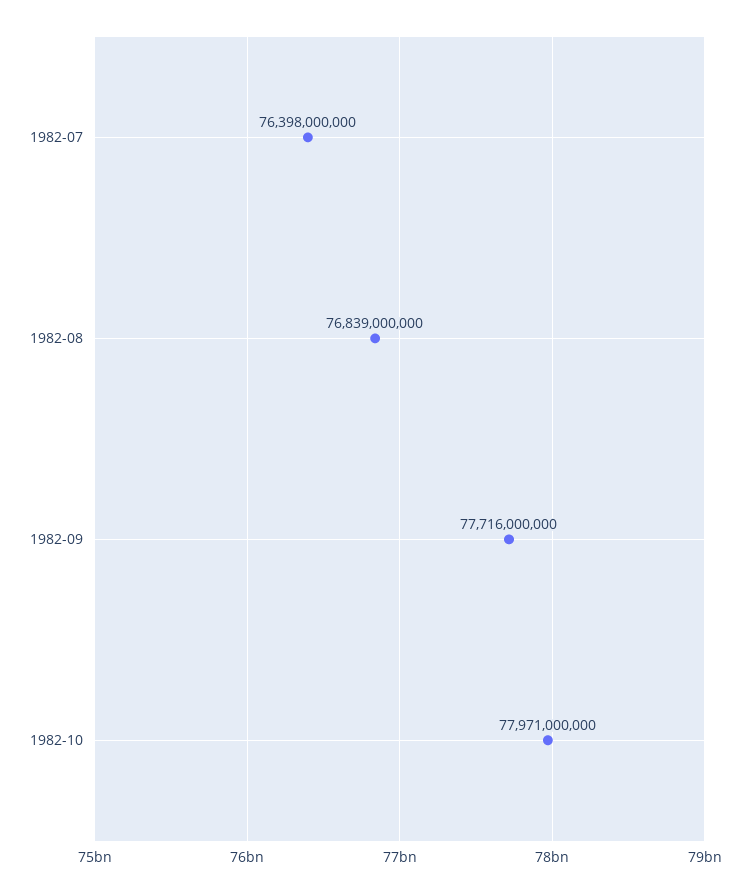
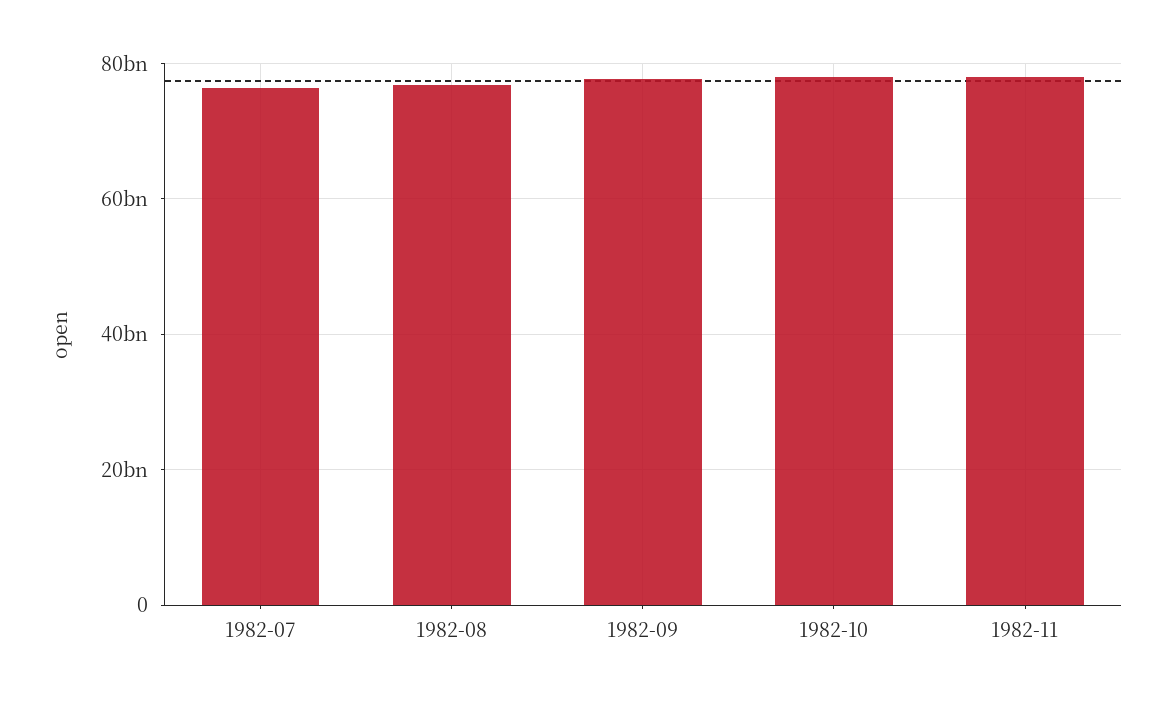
1982-11: none -> 78000000000

